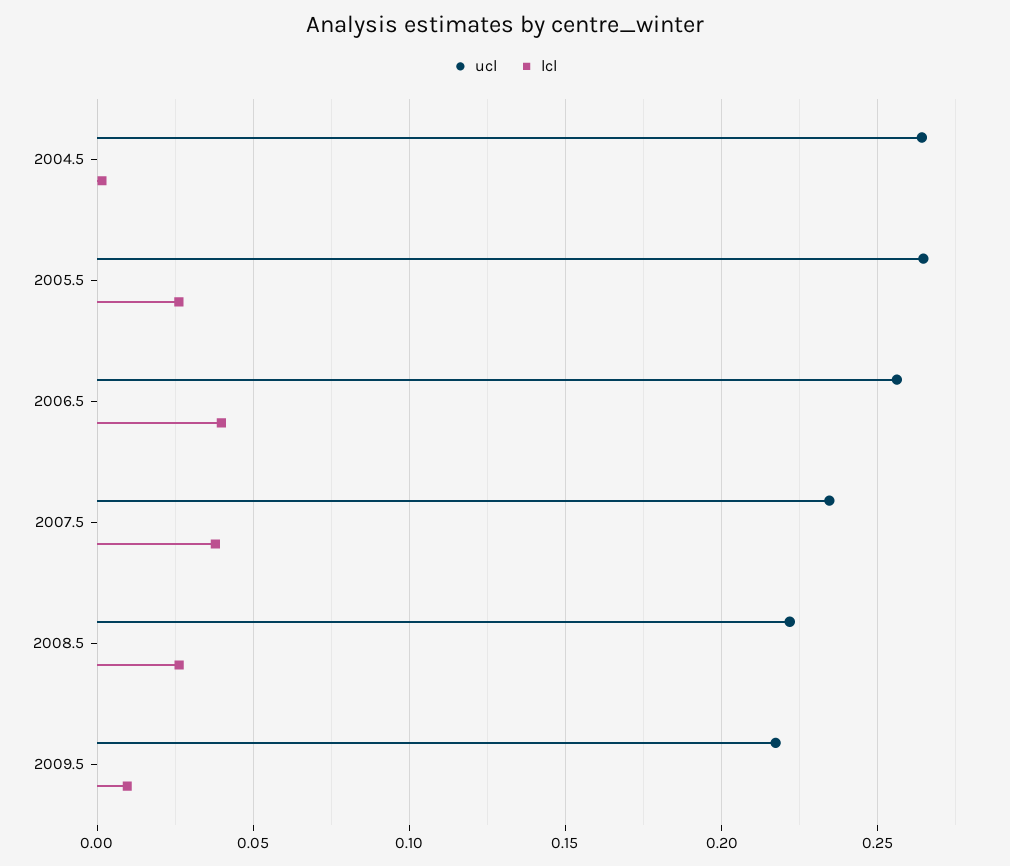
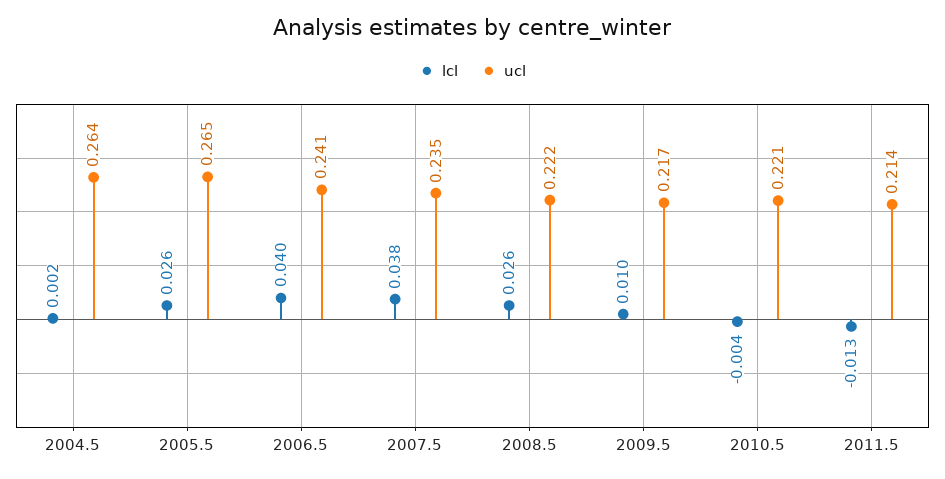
ucl, 2006.5: 0.255 -> 0.241
lcl, 2010.5: none -> -0.004
ucl, 2010.5: none -> 0.221
lcl, 2011.5: none -> -0.013
ucl, 2011.5: none -> 0.214

